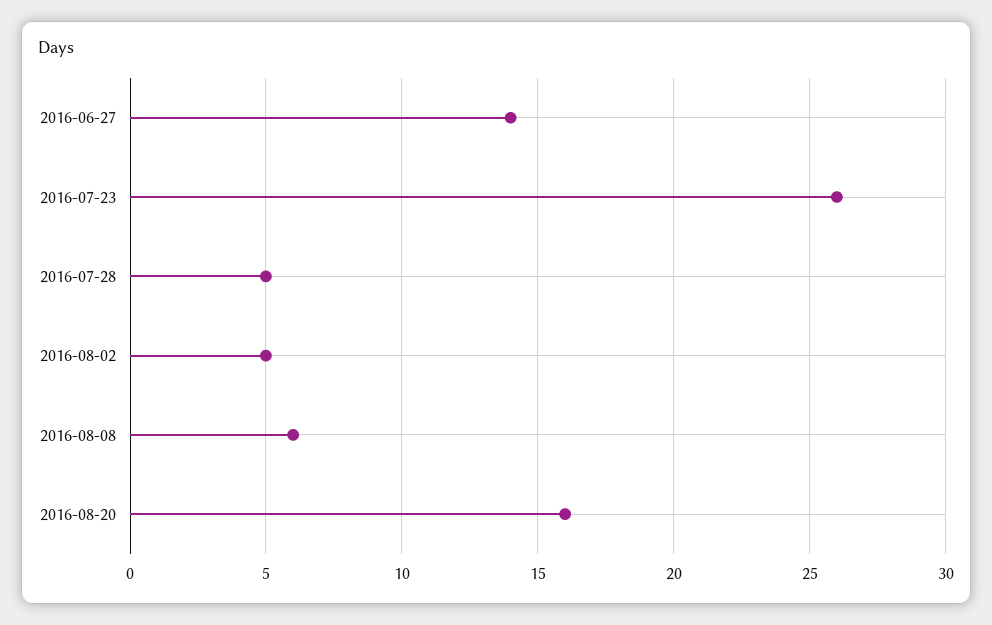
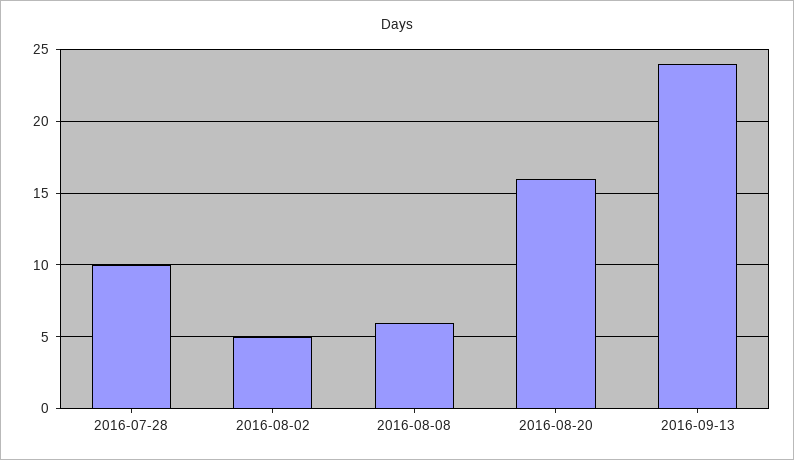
2016-06-27: 14 -> none
2016-07-23: 26 -> none
2016-07-28: 5 -> 10
2016-09-13: none -> 24

